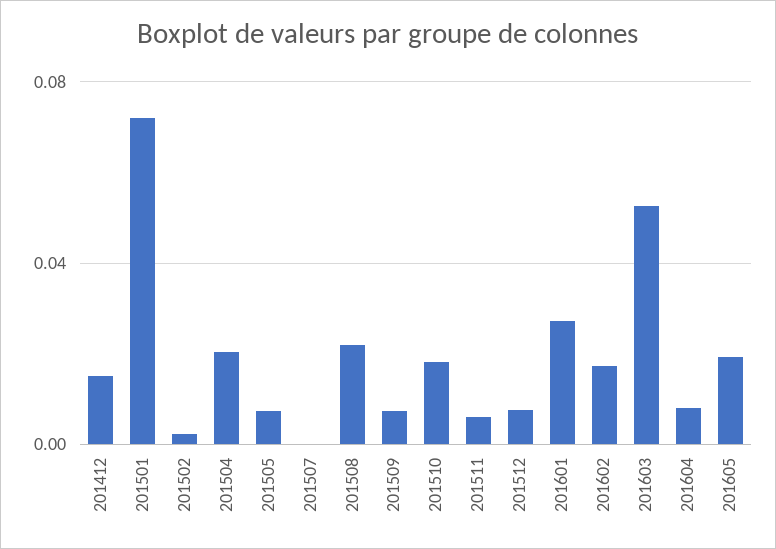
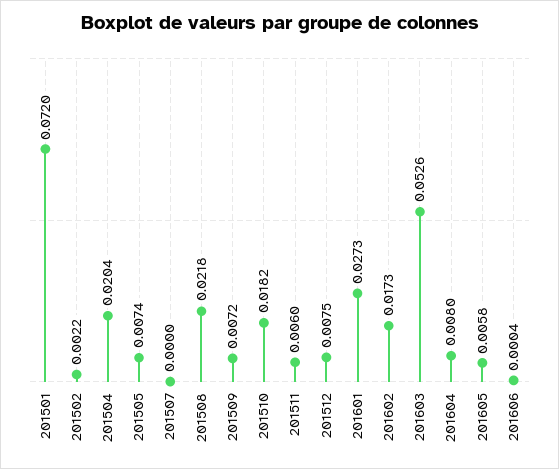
201412: 0.015 -> none
201605: 0.02 -> 0.0058
201606: none -> 0.0004

